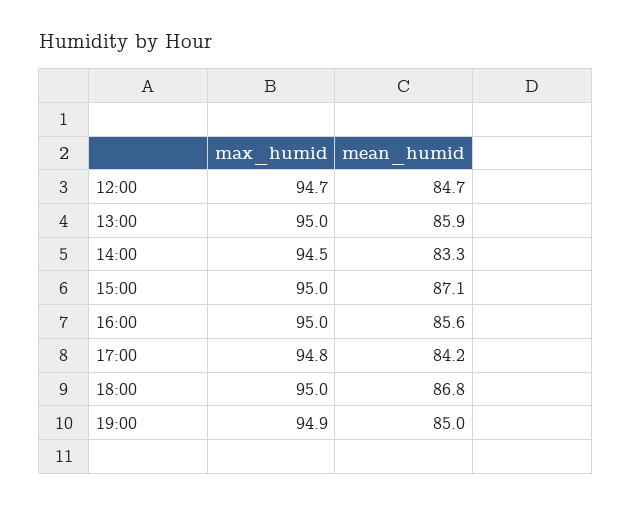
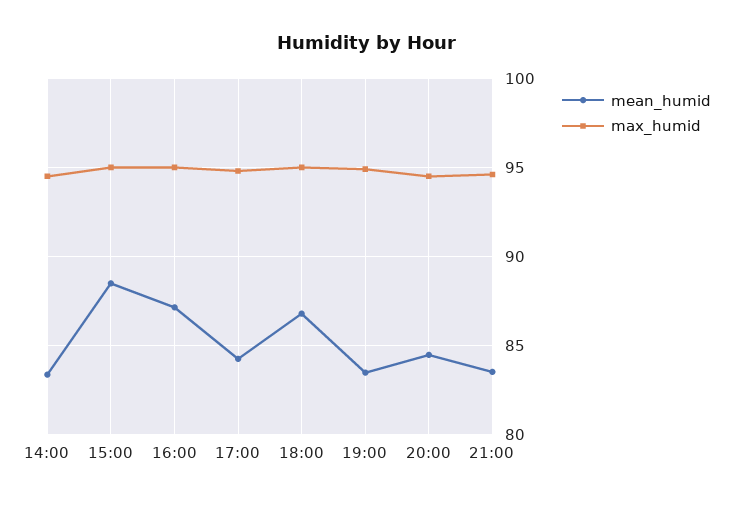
max_humid, 12:00: 94.7 -> none
mean_humid, 12:00: 84.7 -> none
max_humid, 13:00: 95 -> none
mean_humid, 13:00: 85.9 -> none
mean_humid, 15:00: 87.1 -> 88.5
mean_humid, 16:00: 85.6 -> 87
mean_humid, 19:00: 85 -> 83.5
mean_humid, 20:00: none -> 84.5
max_humid, 20:00: none -> 94.5
mean_humid, 21:00: none -> 83.5
max_humid, 21:00: none -> 94.5

